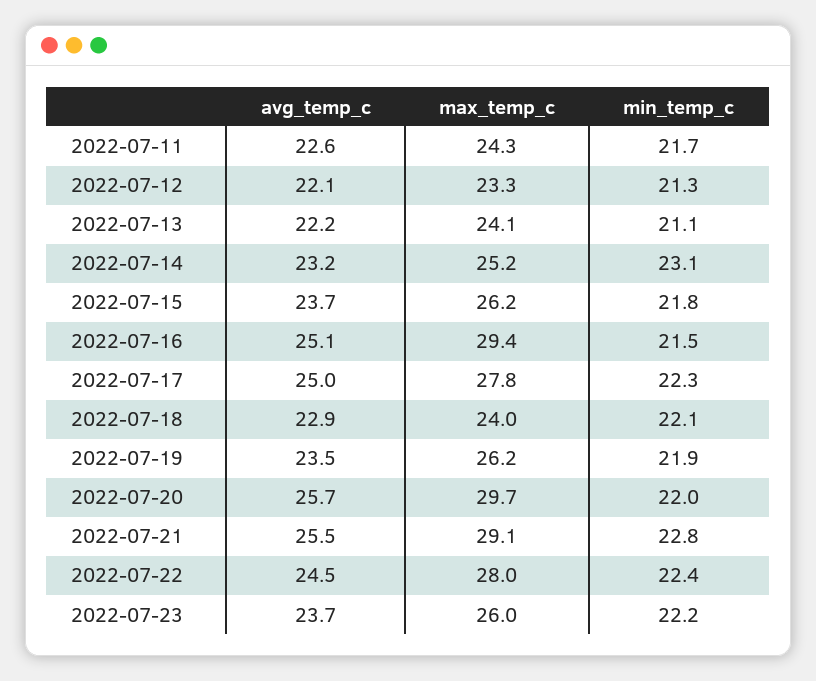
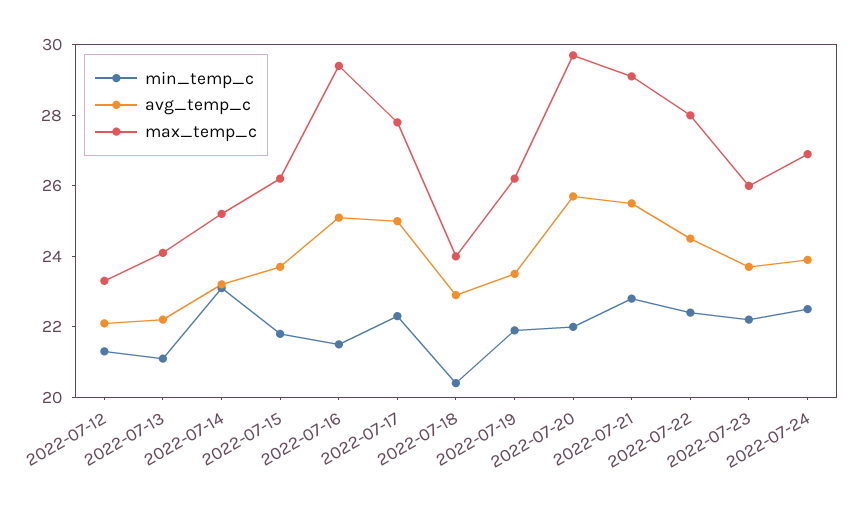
avg_temp_c, 2022-07-11: 22.6 -> none
max_temp_c, 2022-07-11: 24.3 -> none
min_temp_c, 2022-07-11: 21.7 -> none
min_temp_c, 2022-07-18: 22.1 -> 20.5
min_temp_c, 2022-07-24: none -> 22.5
avg_temp_c, 2022-07-24: none -> 24
max_temp_c, 2022-07-24: none -> 27

